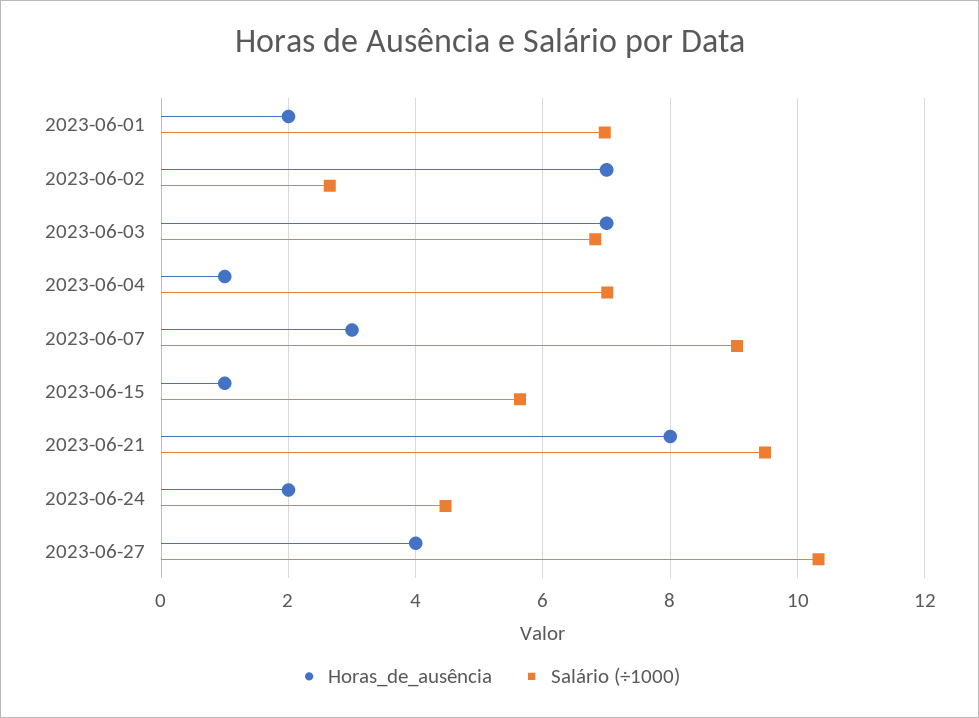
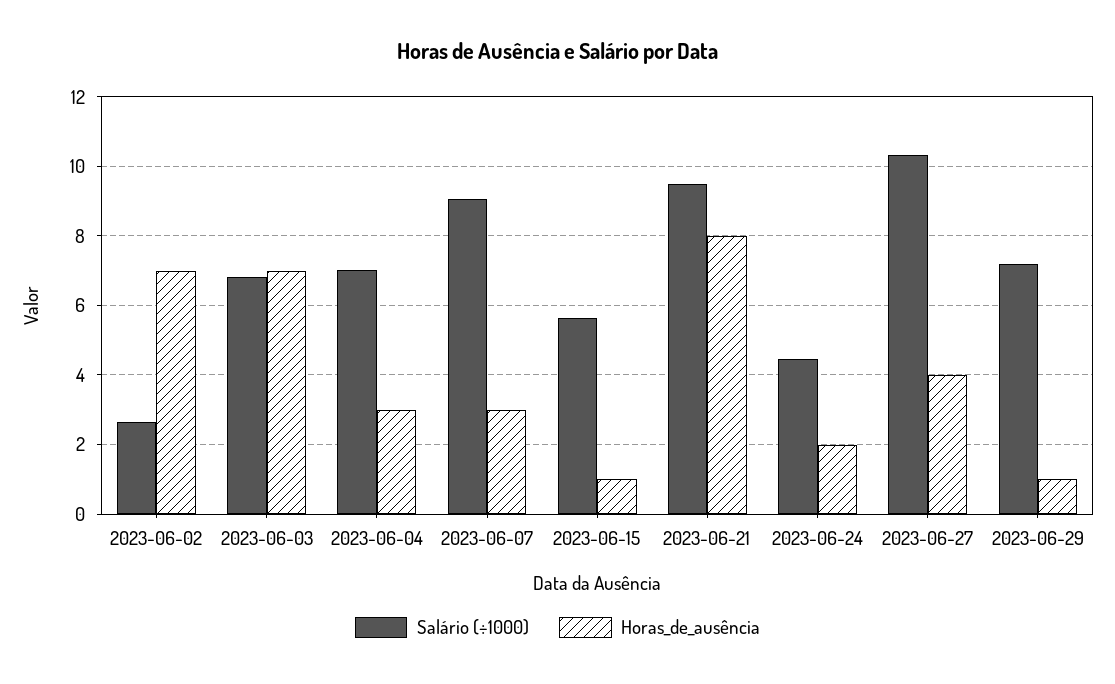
Horas_de_ausência, 2023-06-01: 2 -> none
Salário (÷1000), 2023-06-01: 7 -> none
Horas_de_ausência, 2023-06-04: 1 -> 3
Salário (÷1000), 2023-06-29: none -> 7.2
Horas_de_ausência, 2023-06-29: none -> 1

